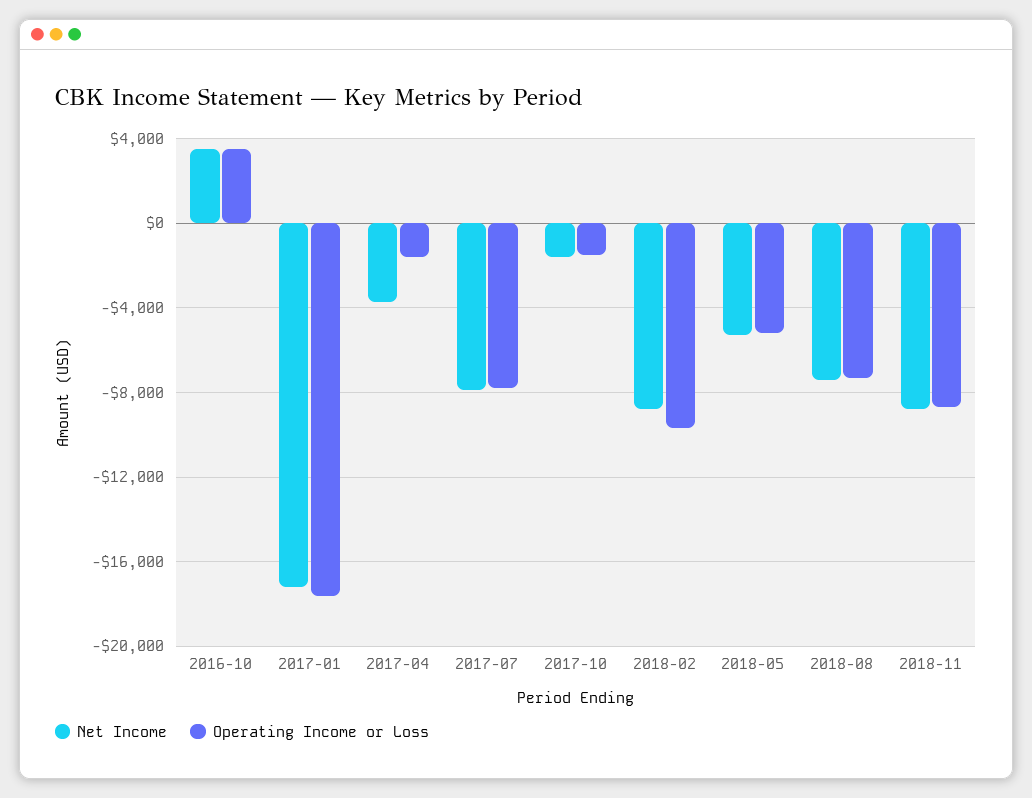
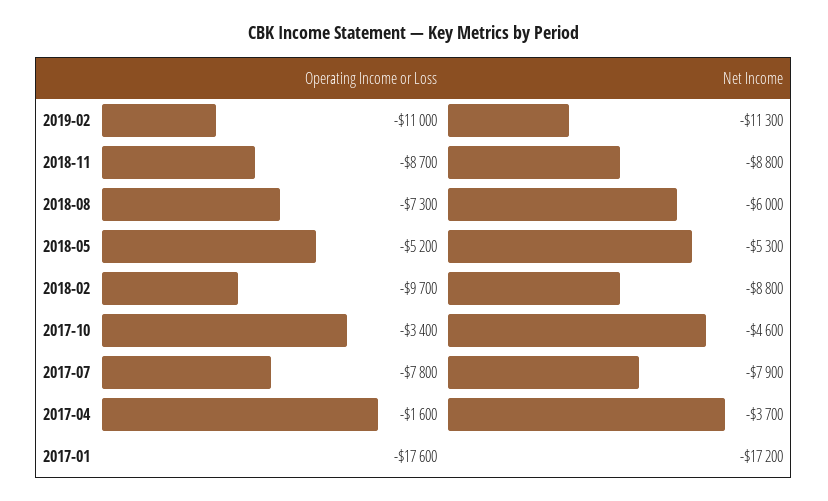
Net Income, 2016-10: 3500 -> none
Operating Income or Loss, 2016-10: 3500 -> none
Net Income, 2017-10: -1500 -> -4600
Operating Income or Loss, 2017-10: -1500 -> -3400
Net Income, 2018-08: -7500 -> -6000
Operating Income or Loss, 2019-02: none -> -11000
Net Income, 2019-02: none -> -11300

